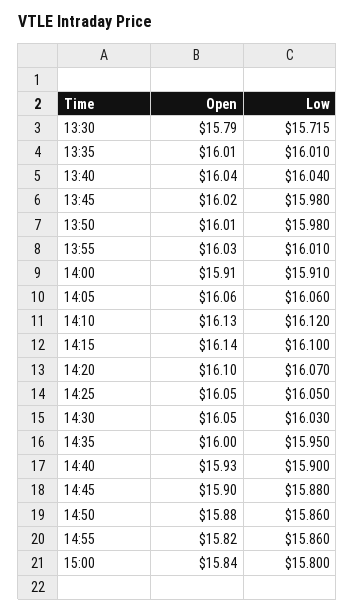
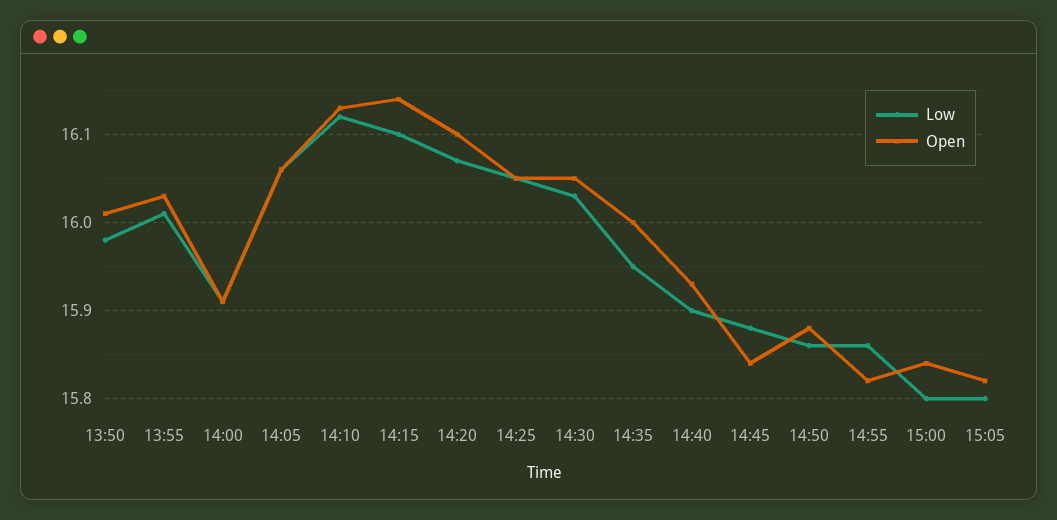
Open, 13:30: 15.79 -> none
Low, 13:30: 15.715 -> none
Open, 13:35: 16.01 -> none
Low, 13:35: 16.01 -> none
Open, 13:40: 16.04 -> none
Low, 13:40: 16.04 -> none
Open, 13:45: 16.02 -> none
Low, 13:45: 15.98 -> none
Open, 14:45: 15.9 -> 15.84
Low, 15:05: none -> 15.8
Open, 15:05: none -> 15.82

